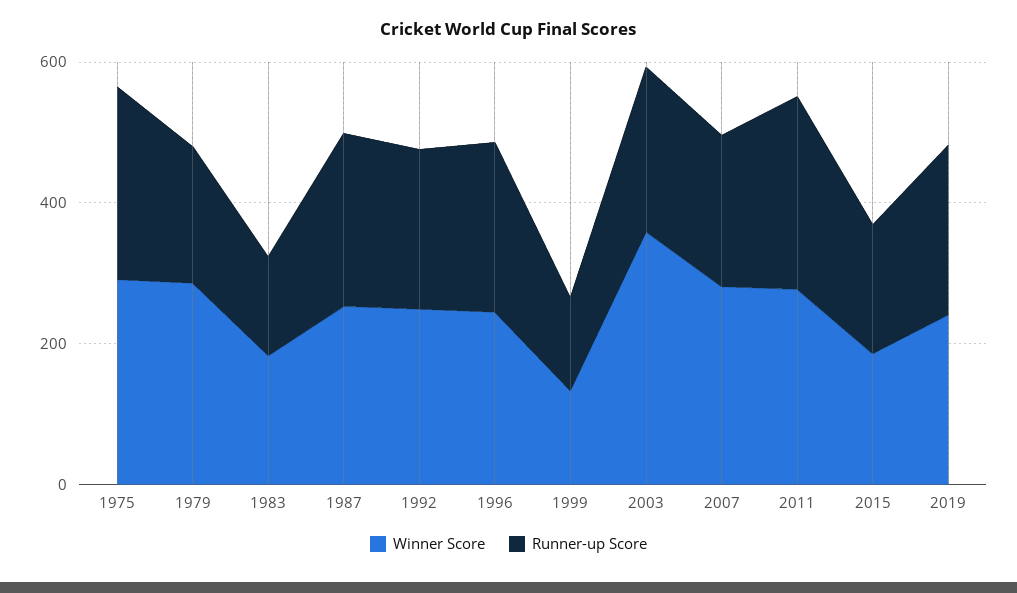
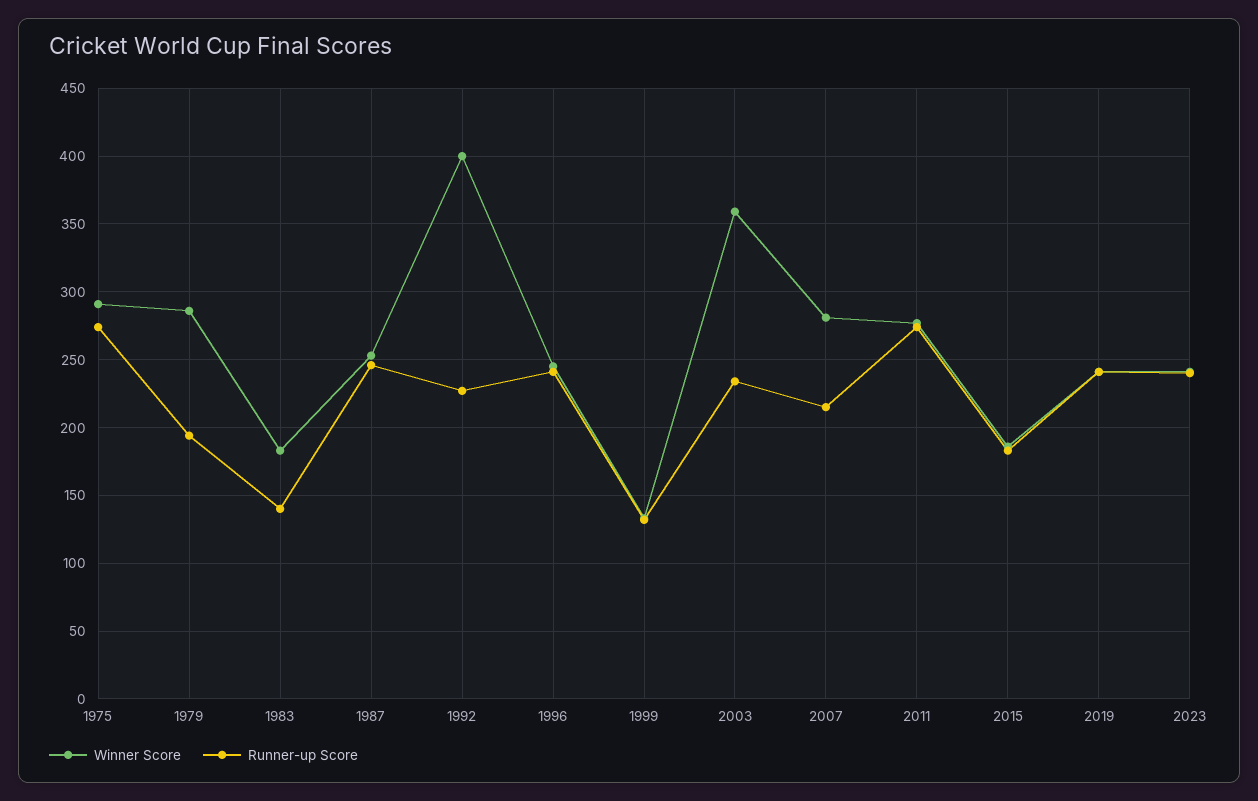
Winner Score, 1992: 250 -> 400
Winner Score, 2023: none -> 240
Runner-up Score, 2023: none -> 240

